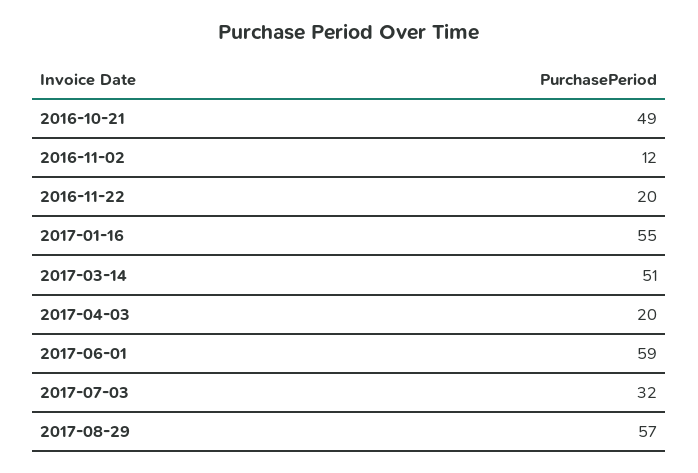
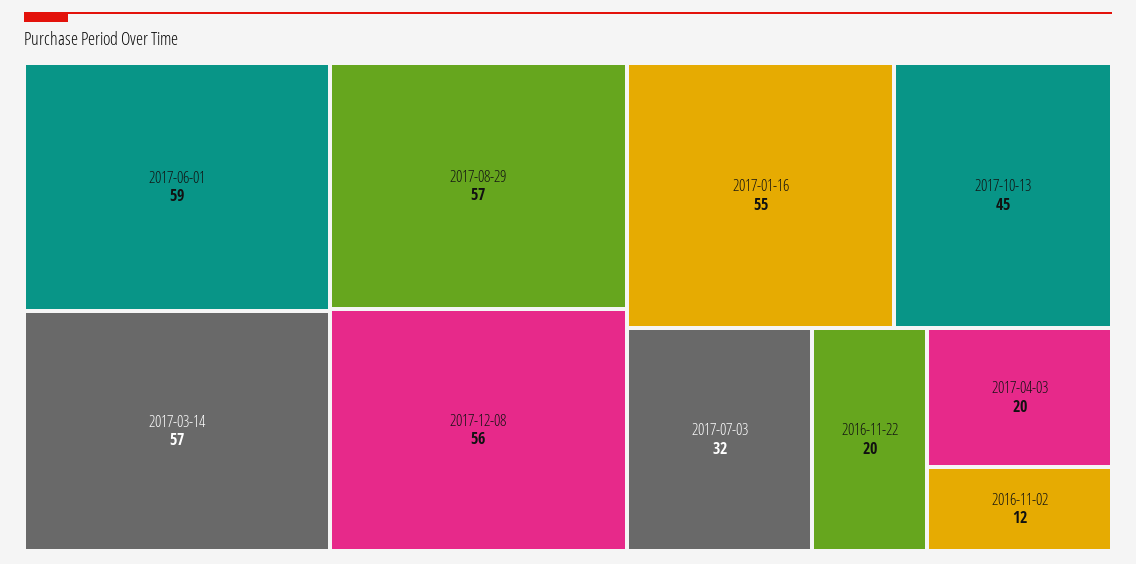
2016-10-21: 49 -> none
2017-03-14: 51 -> 57
2017-12-08: none -> 56
2017-10-13: none -> 45

